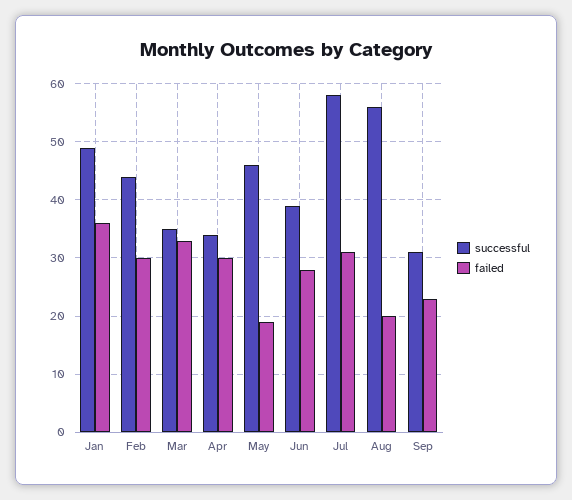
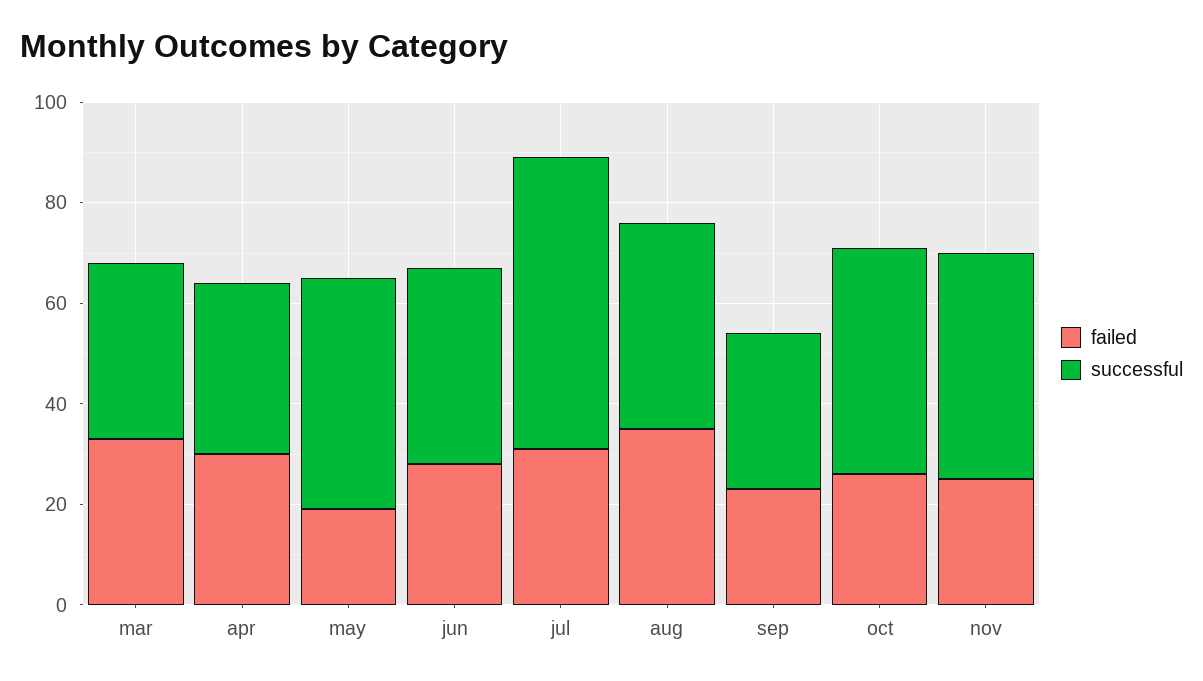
successful, Jan: 50 -> none
failed, Jan: 35 -> none
successful, Feb: 45 -> none
failed, Feb: 30 -> none
successful, Aug: 55 -> 40
failed, Aug: 20 -> 35
failed, oct: none -> 25
successful, oct: none -> 45
failed, nov: none -> 25
successful, nov: none -> 45

